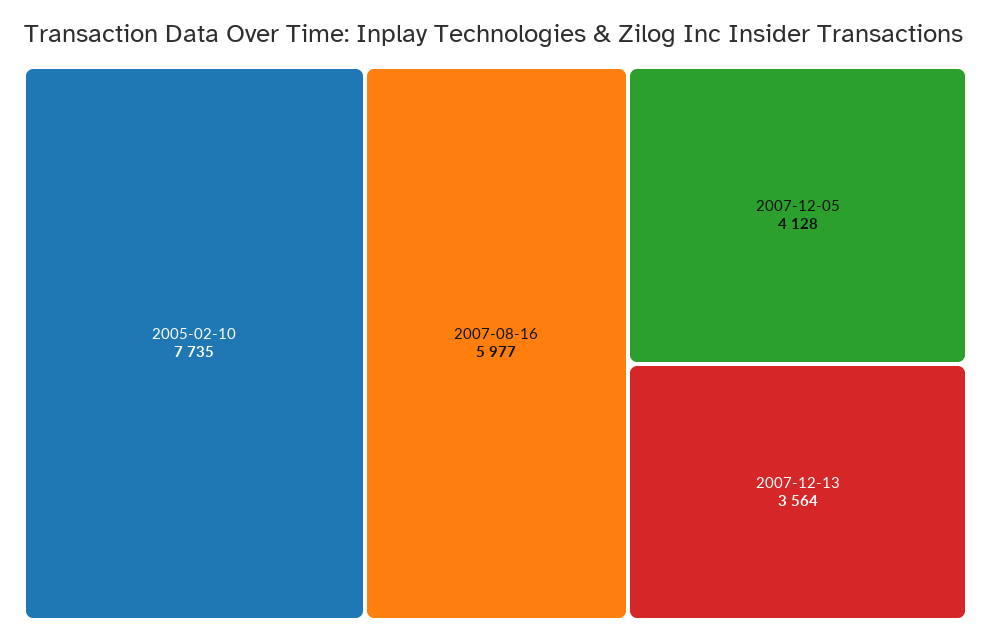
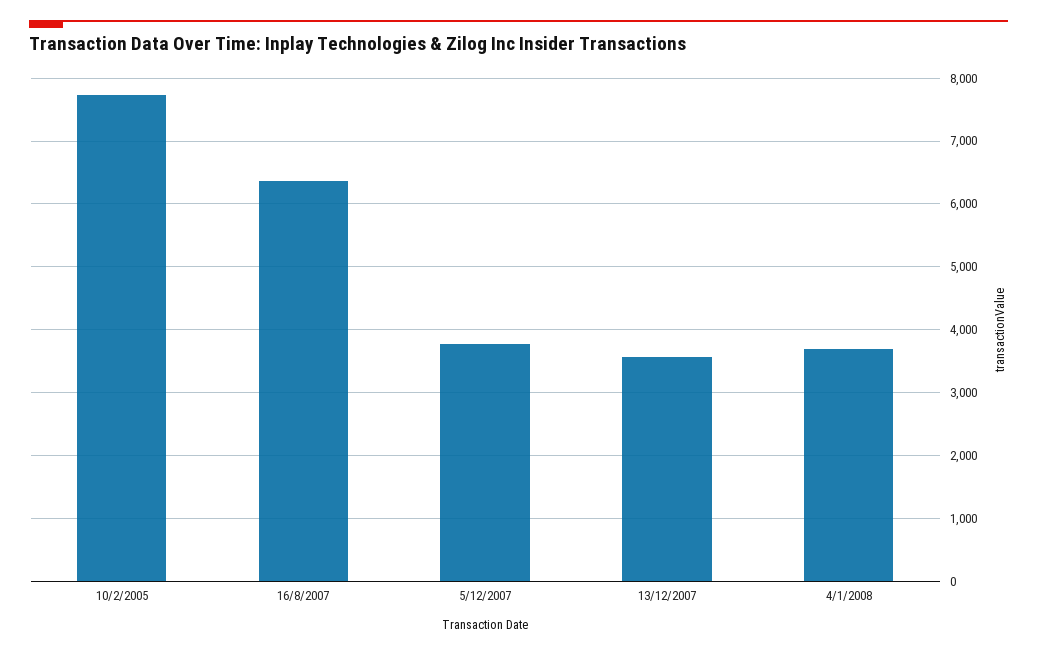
2007-08-16: 5977 -> 6400
2007-12-05: 4128 -> 3800
4/1/2008: none -> 3700

